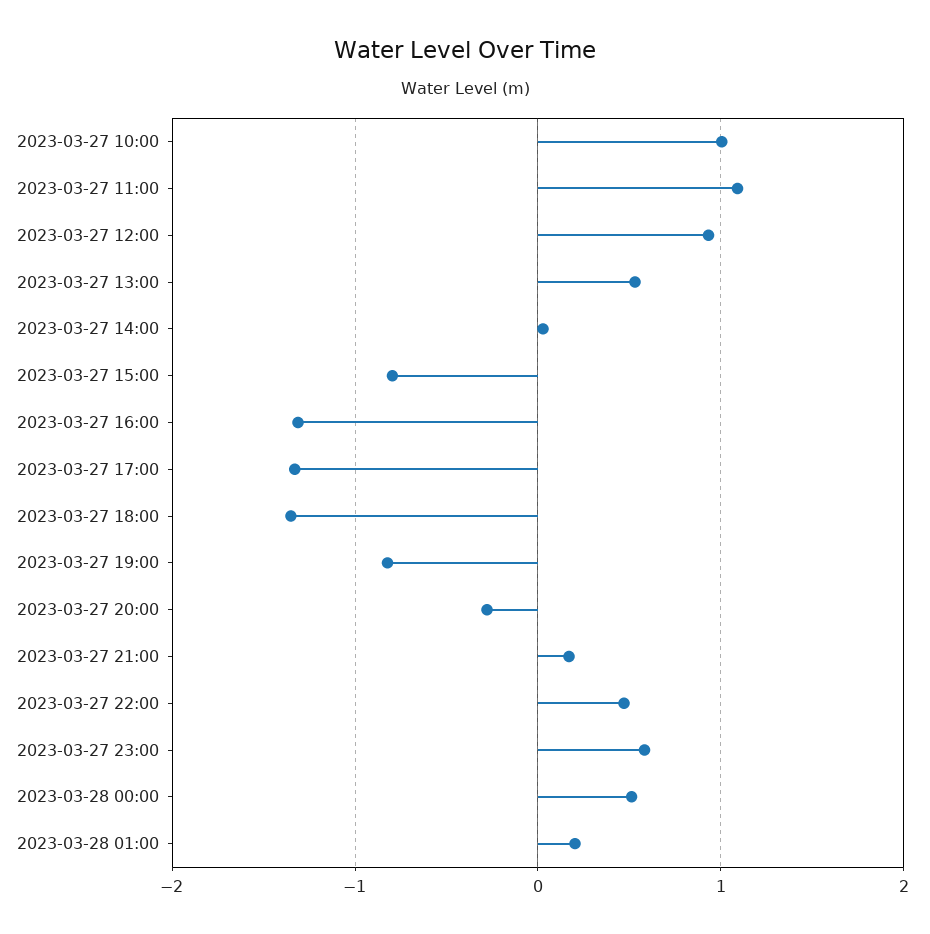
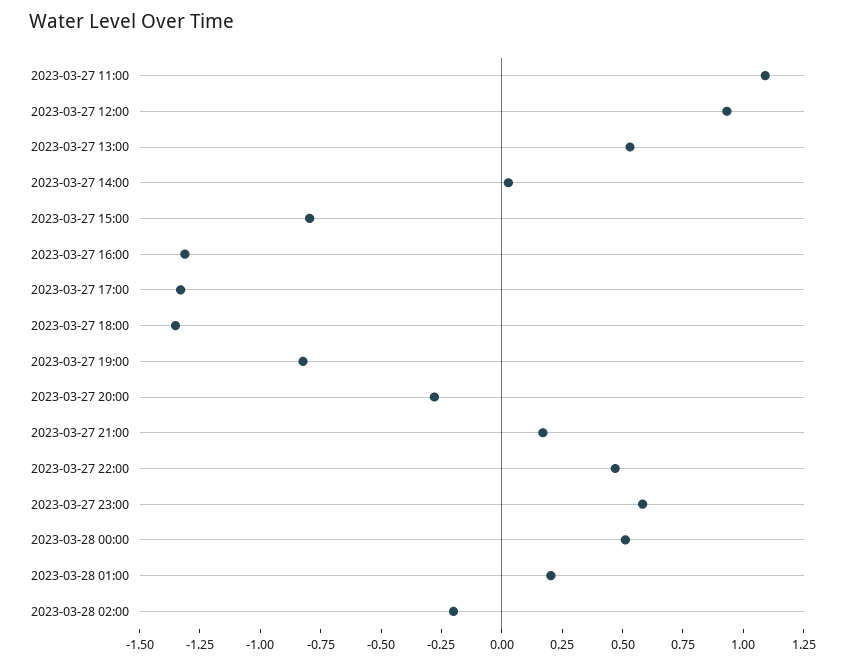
2023-03-27 10:00: 1 -> none
2023-03-28 02:00: none -> -0.2

